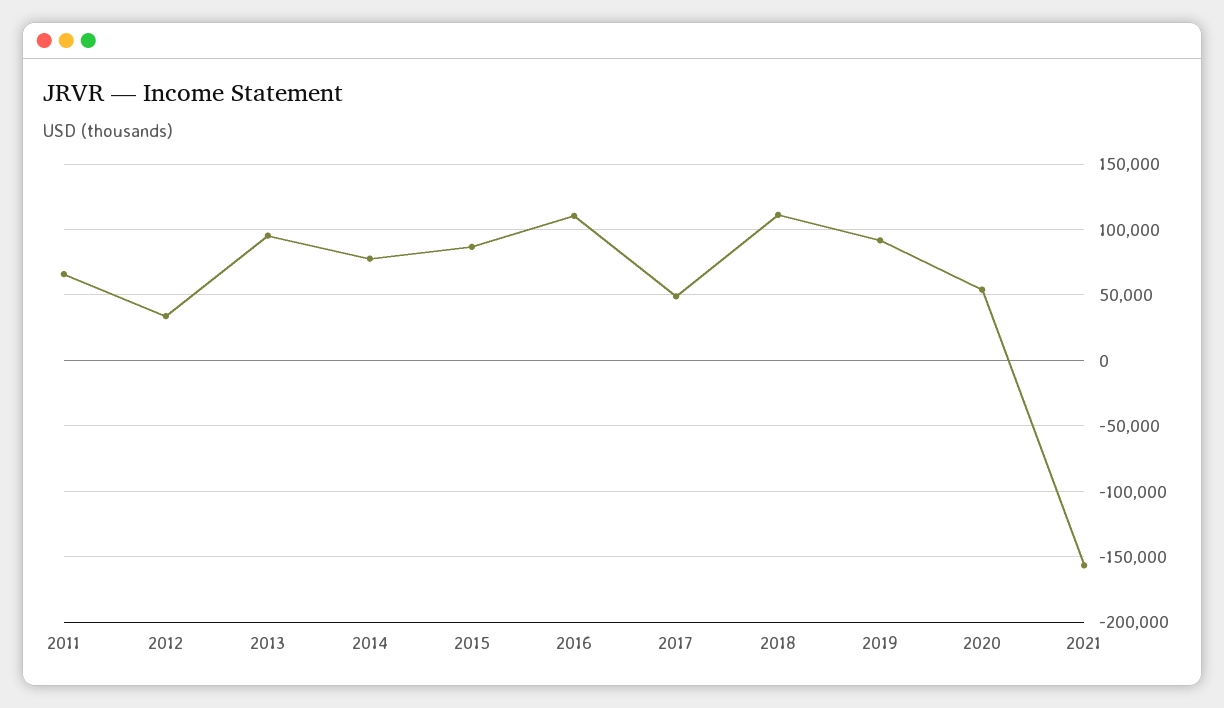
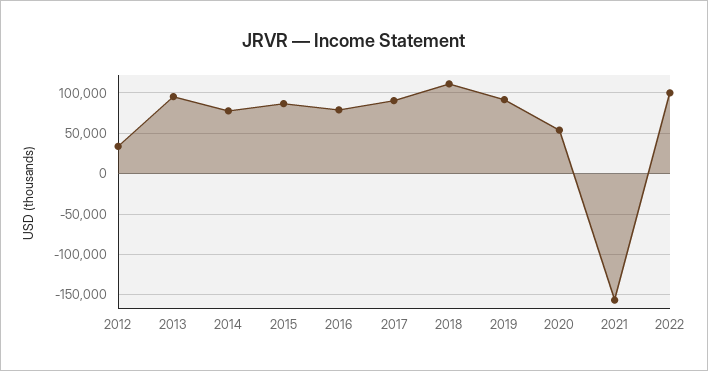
2011: 65000 -> none
2016: 110000 -> 80000
2017: 50000 -> 90000
2022: none -> 100000

